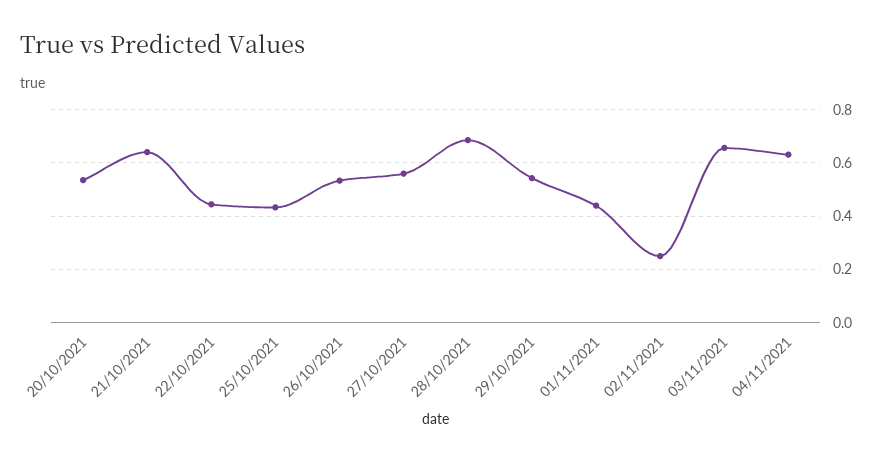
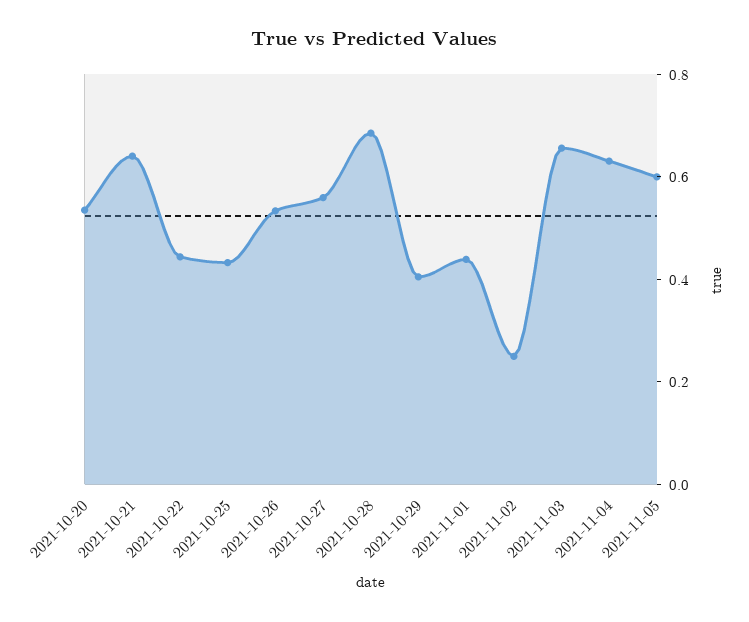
29/10/2021: 0.55 -> 0.4
2021-11-05: none -> 0.6

